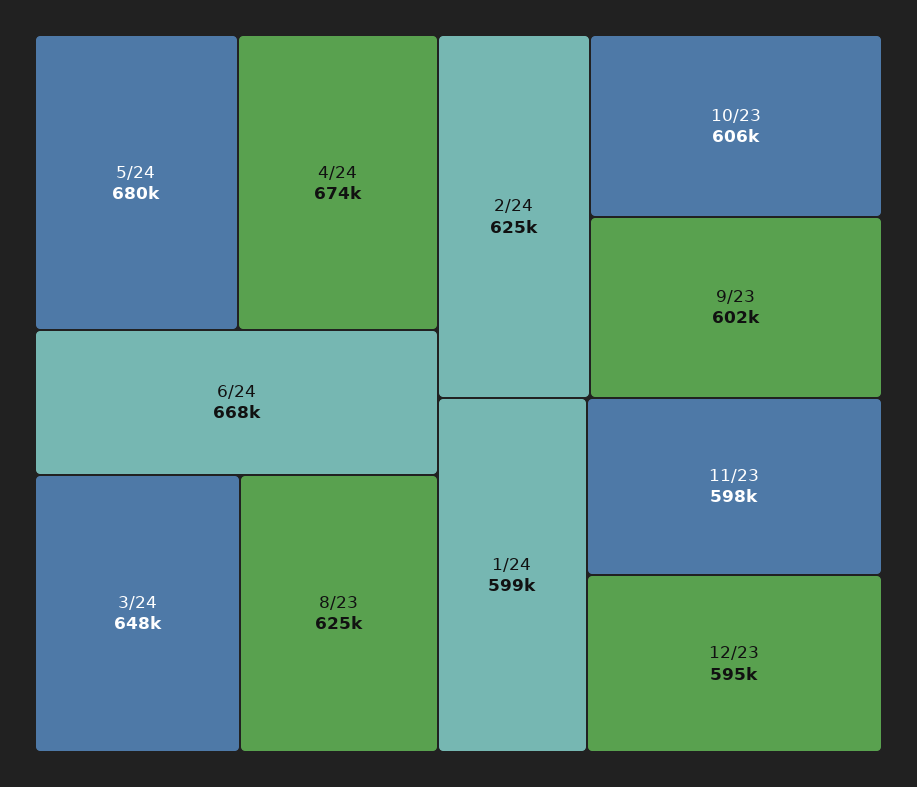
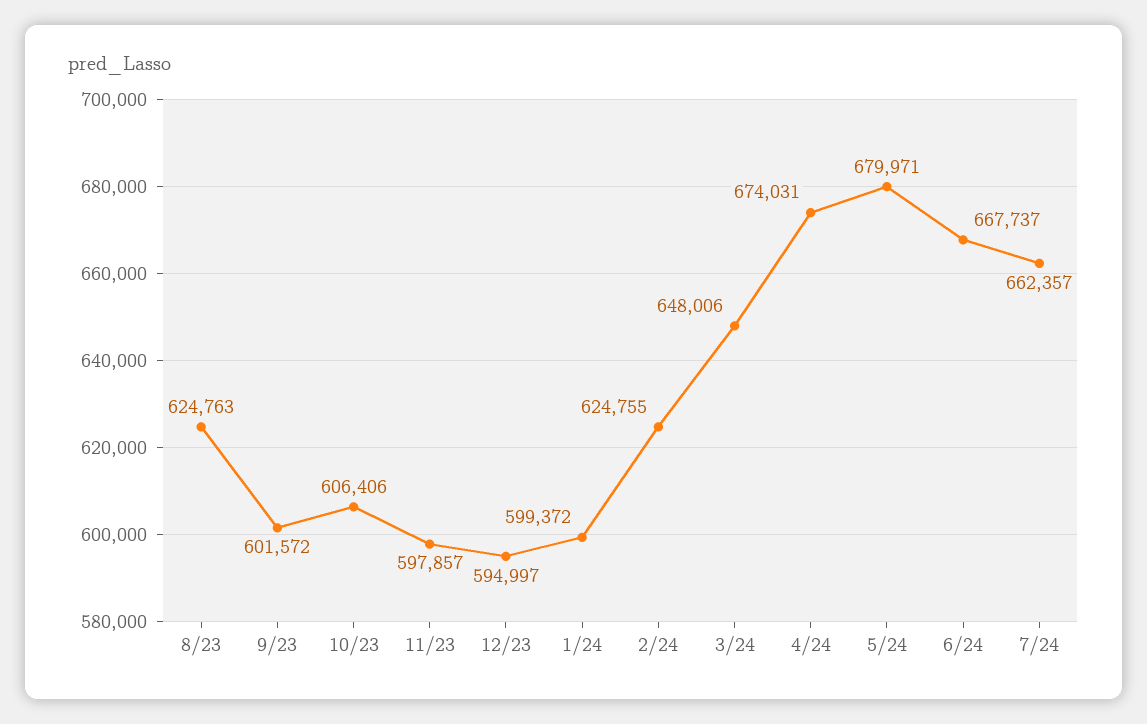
7/24: none -> 662357

